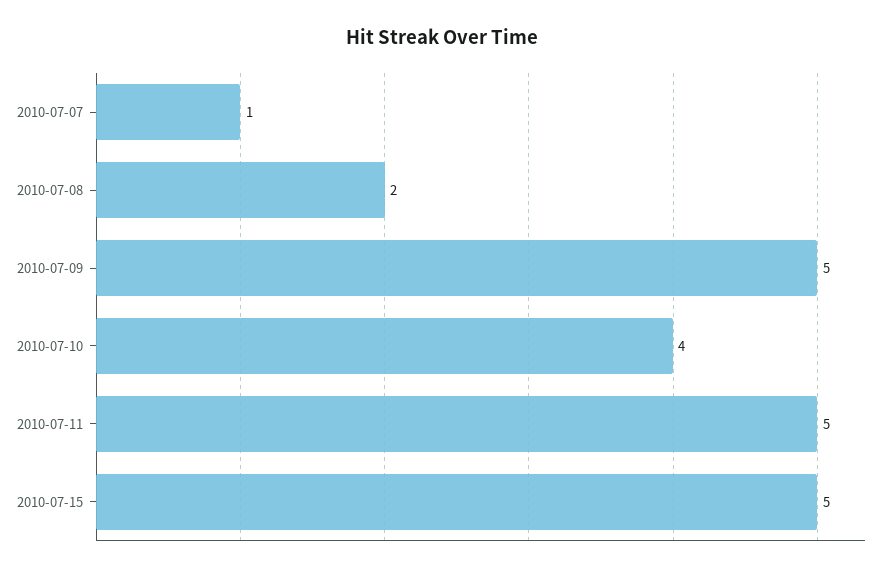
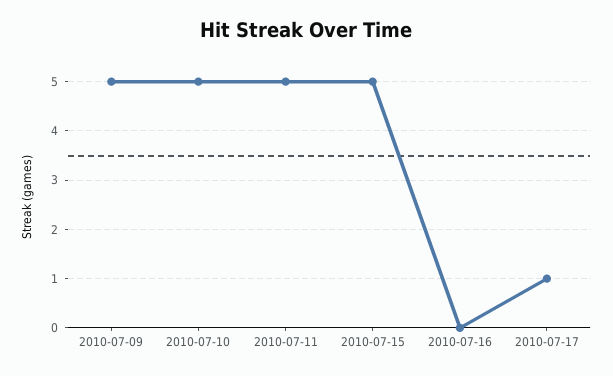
2010-07-07: 1 -> none
2010-07-08: 2 -> none
2010-07-10: 4 -> 5
2010-07-16: none -> 0
2010-07-17: none -> 1

